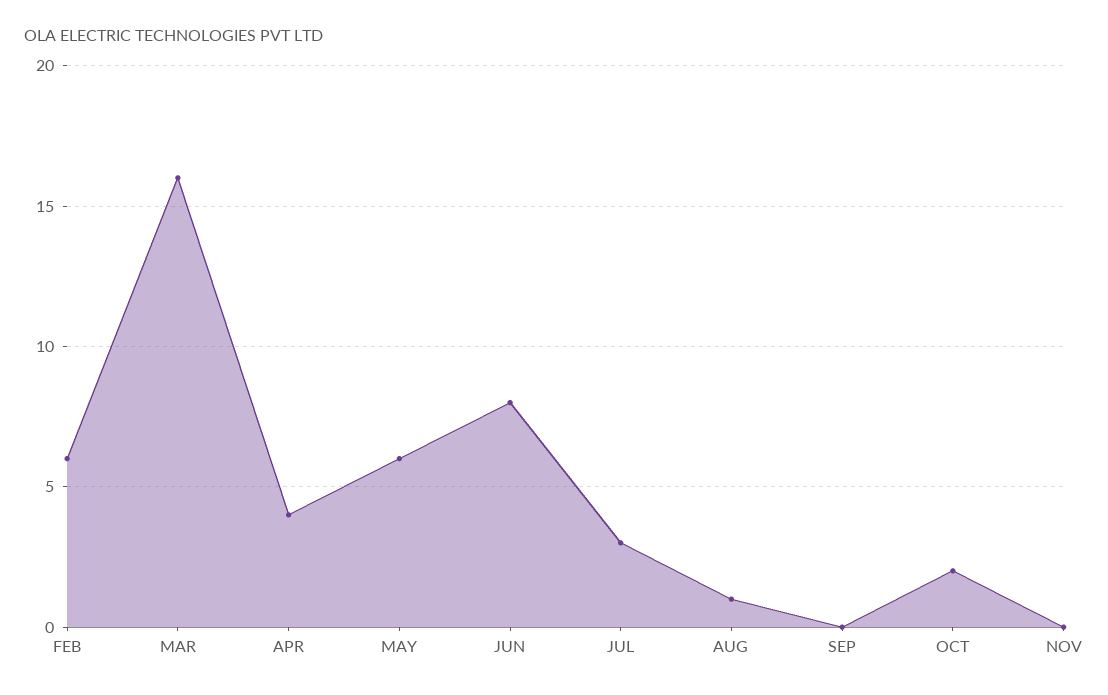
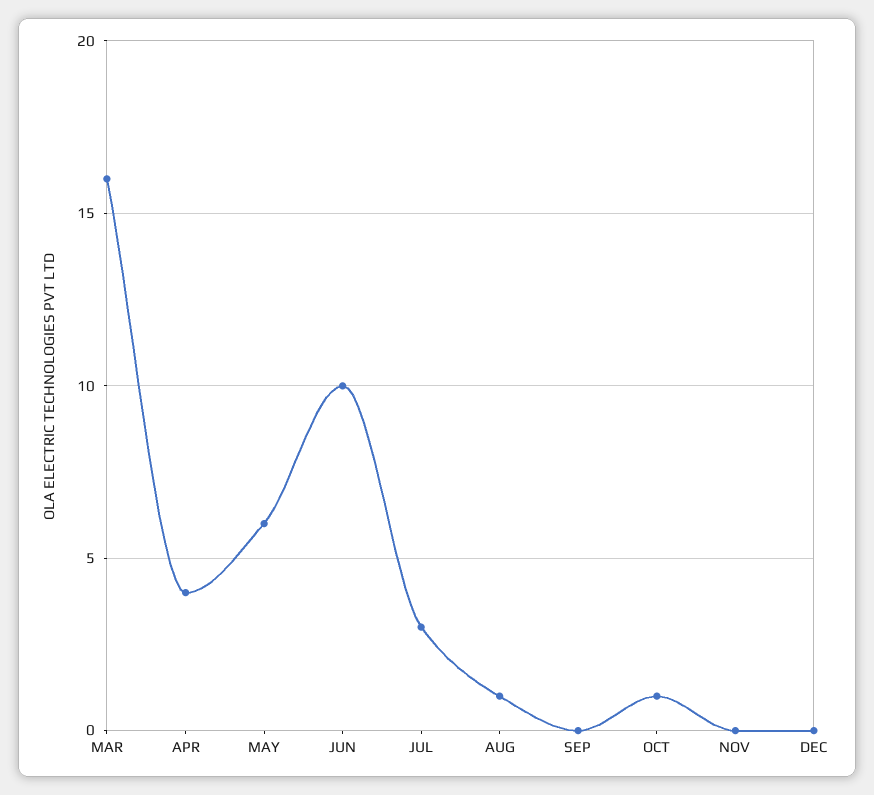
FEB: 6 -> none
JUN: 8 -> 10
OCT: 2 -> 1
DEC: none -> 0

